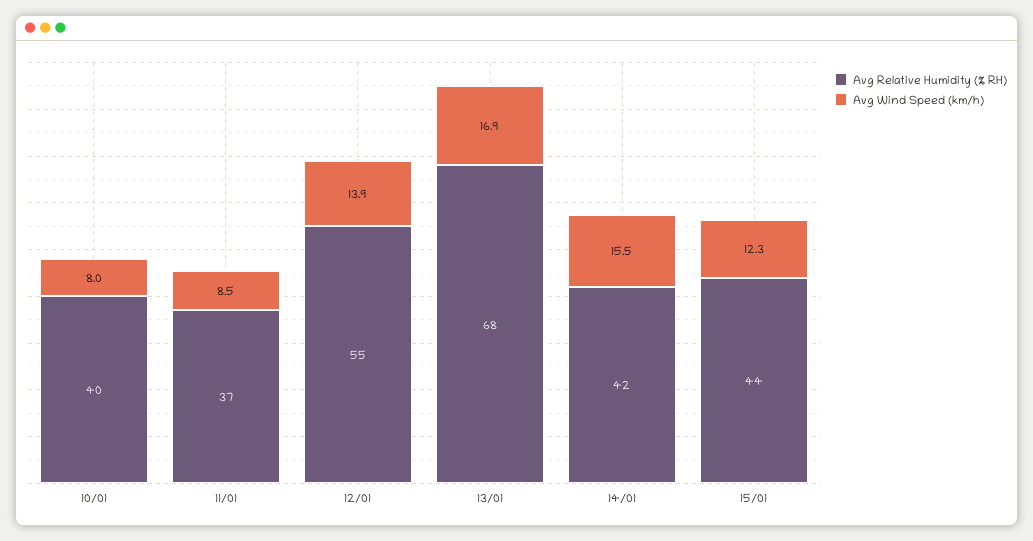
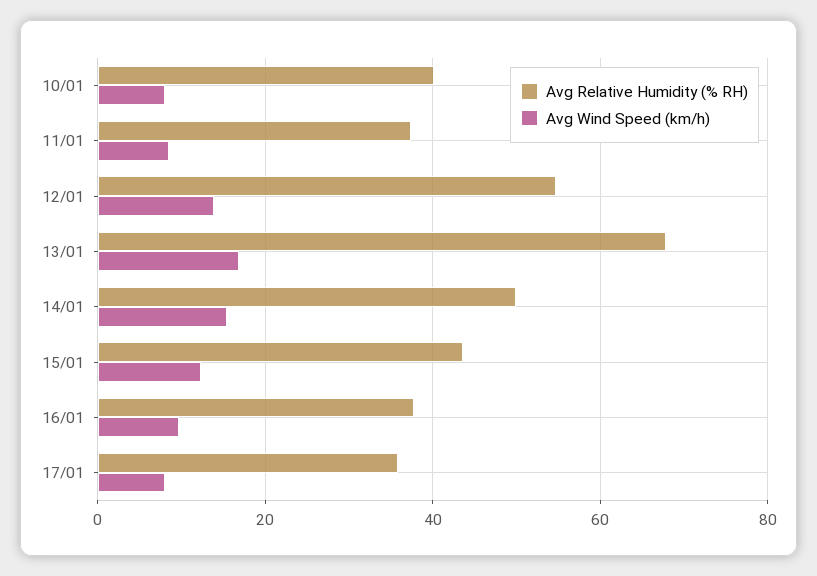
Avg Relative Humidity (% RH), 14/01: 42 -> 50
Avg Relative Humidity (% RH), 16/01: none -> 38
Avg Wind Speed (km/h), 16/01: none -> 10
Avg Relative Humidity (% RH), 17/01: none -> 36
Avg Wind Speed (km/h), 17/01: none -> 8

